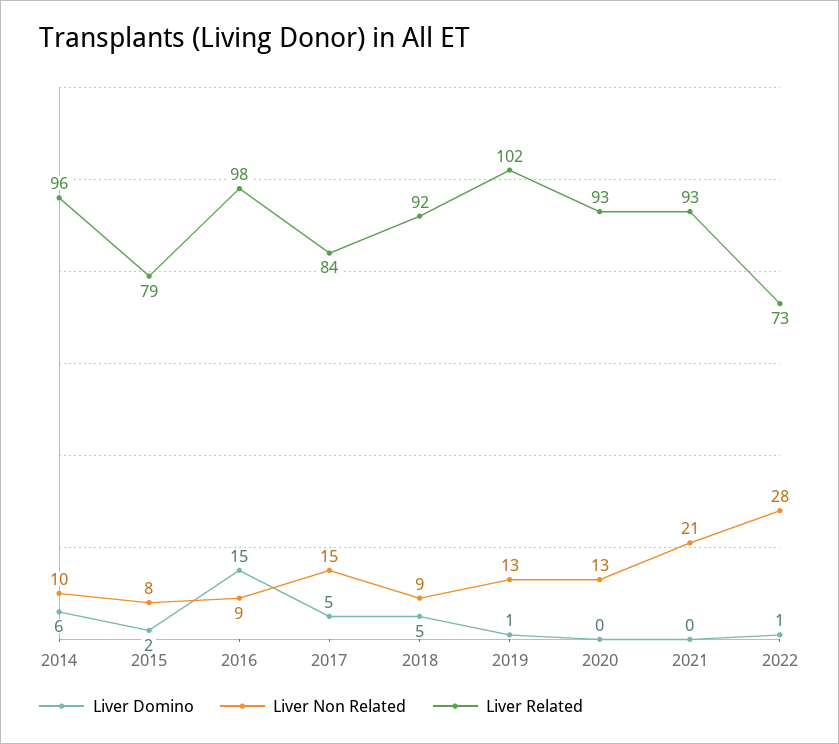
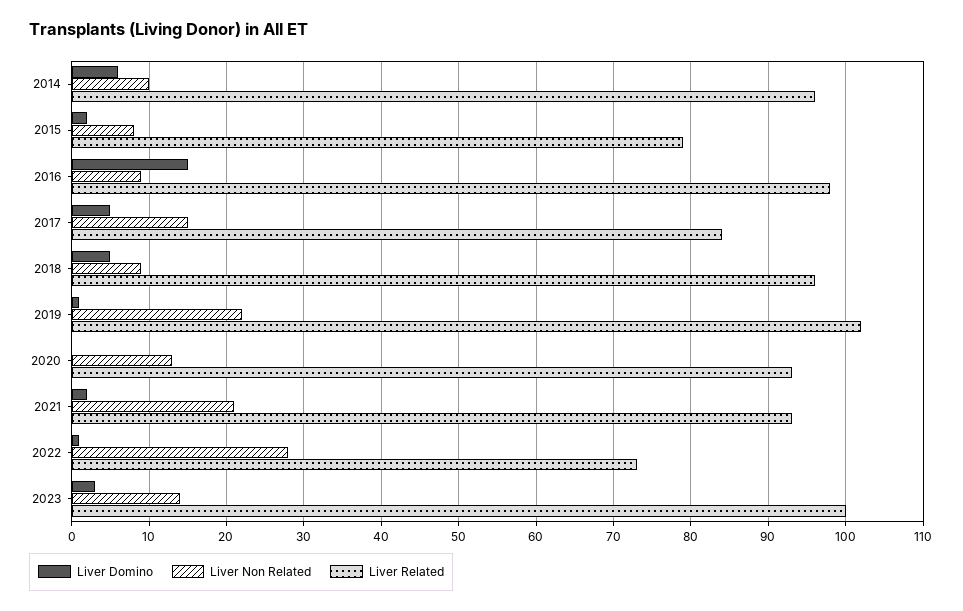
Liver Related, 2018: 92 -> 96
Liver Non Related, 2019: 13 -> 22
Liver Domino, 2021: 0 -> 2
Liver Domino, 2023: none -> 3
Liver Non Related, 2023: none -> 14
Liver Related, 2023: none -> 100

